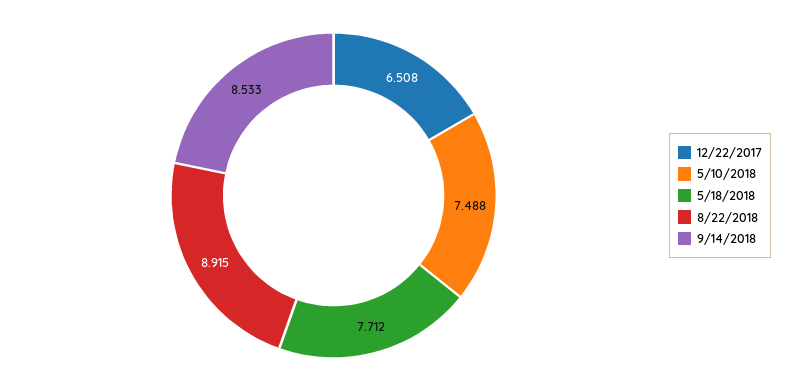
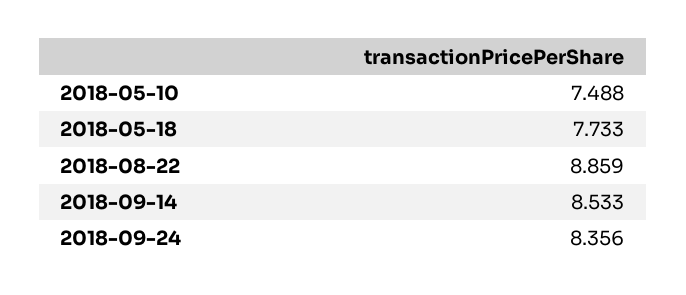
12/22/2017: 6.508 -> none
5/18/2018: 7.712 -> 7.733
8/22/2018: 8.915 -> 8.859
2018-09-24: none -> 8.356

